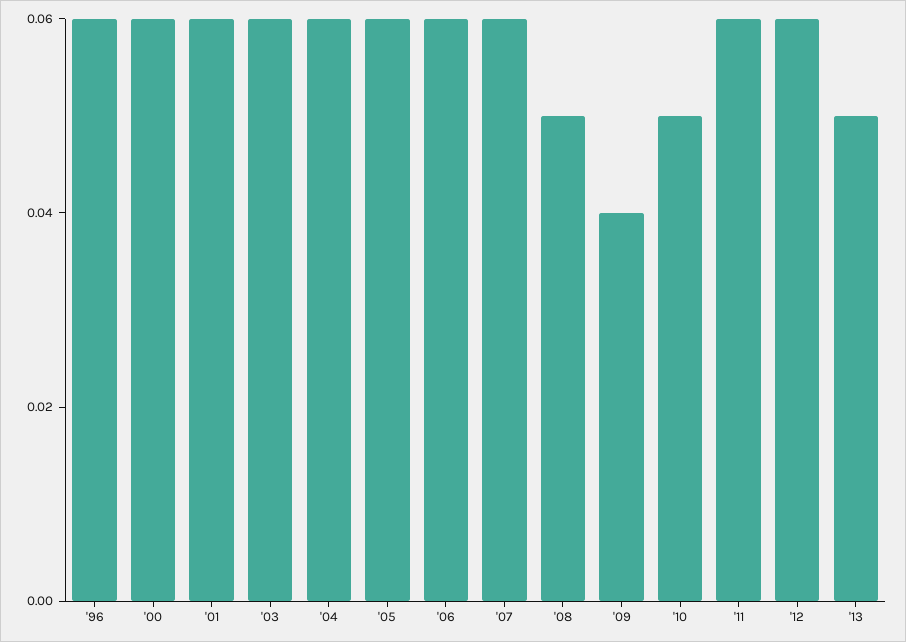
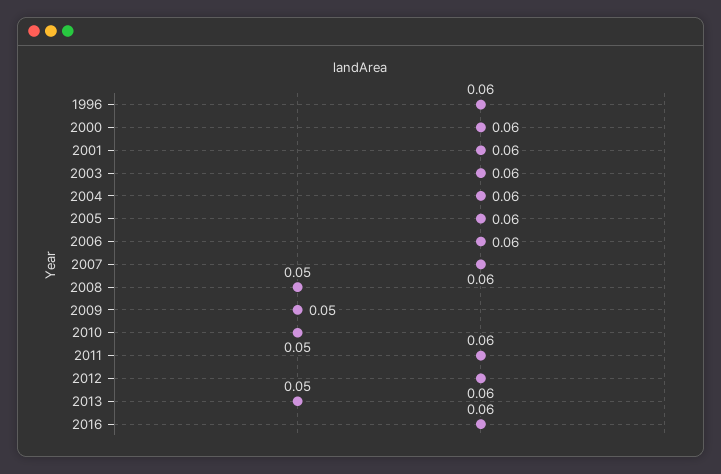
'09: 0.04 -> 0.05
2016: none -> 0.06

